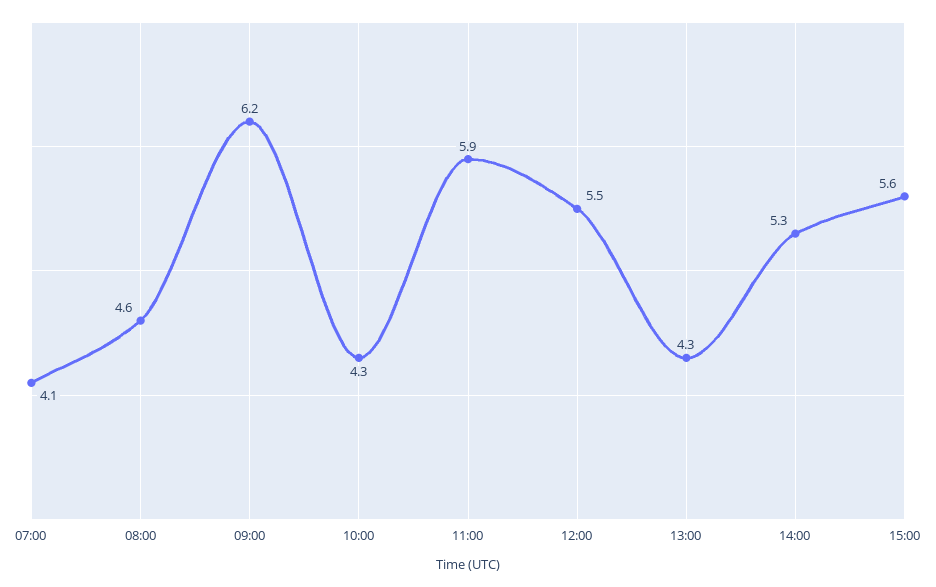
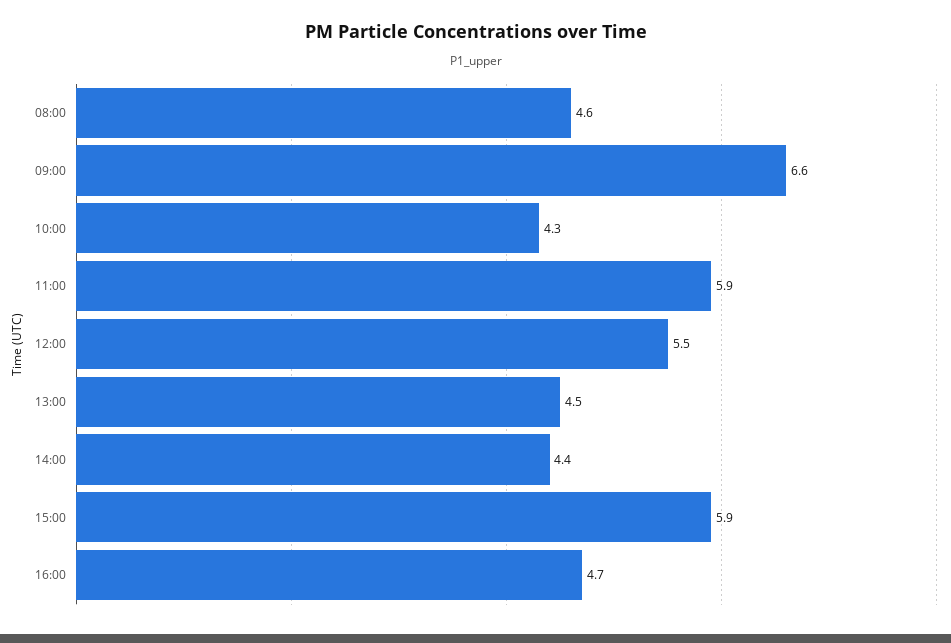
07:00: 4.1 -> none
09:00: 6.2 -> 6.6
13:00: 4.3 -> 4.5
14:00: 5.3 -> 4.4
15:00: 5.6 -> 5.9
16:00: none -> 4.7

